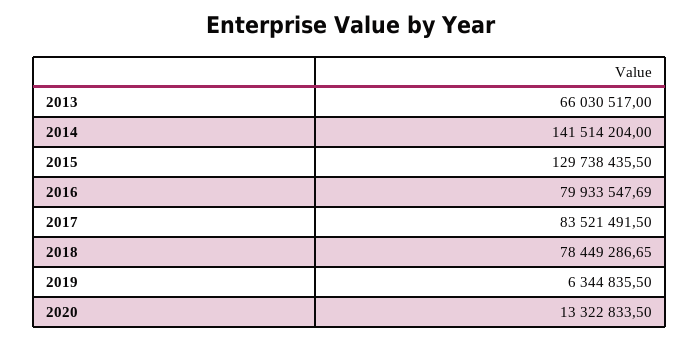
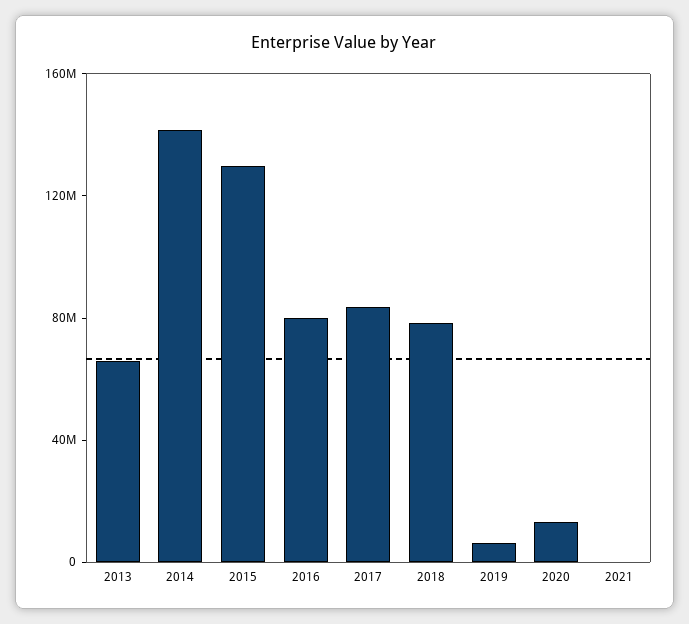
2021: none -> 0

